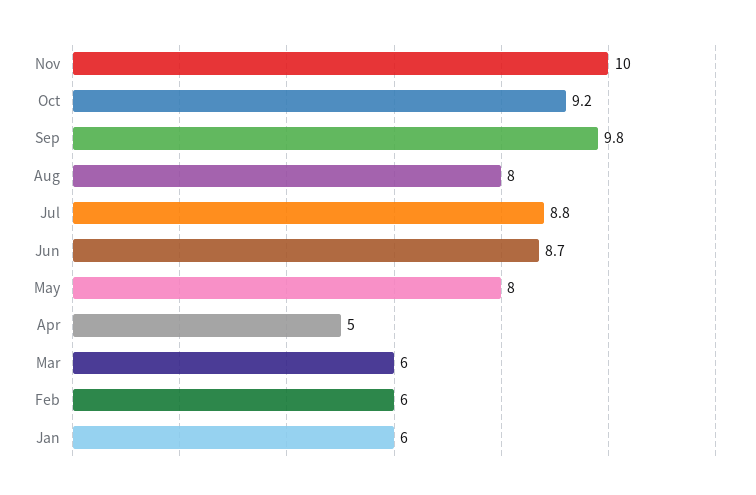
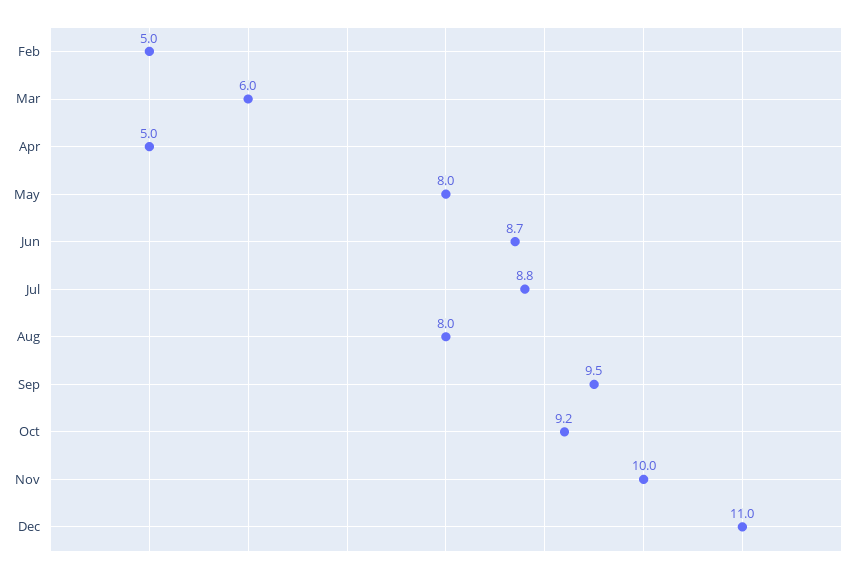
Sep: 9.8 -> 9.5
Feb: 6 -> 5
Jan: 6 -> none
Dec: none -> 11

